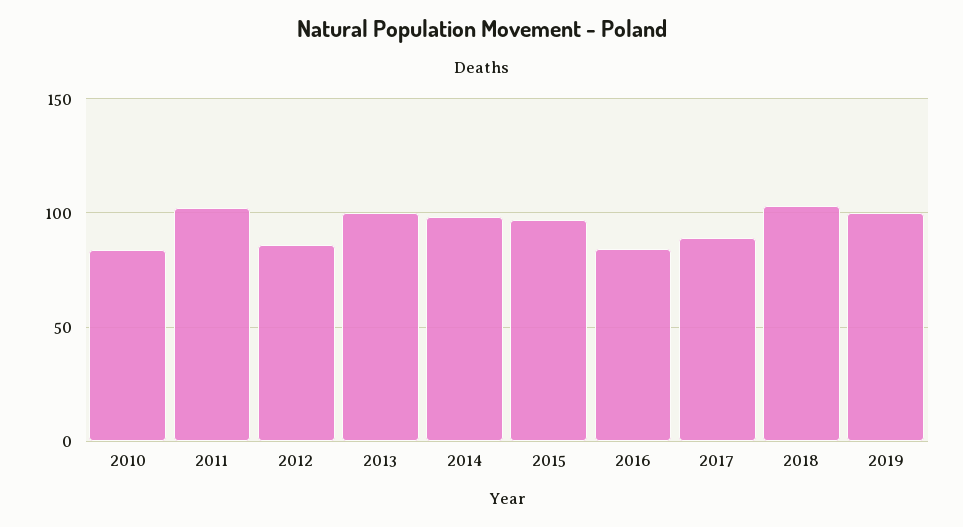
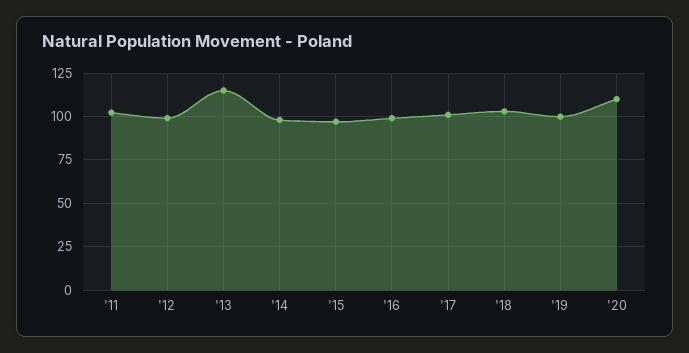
2010: 85 -> none
2012: 85 -> 100
2013: 100 -> 115
2016: 85 -> 100
2017: 90 -> 100
'20: none -> 110

